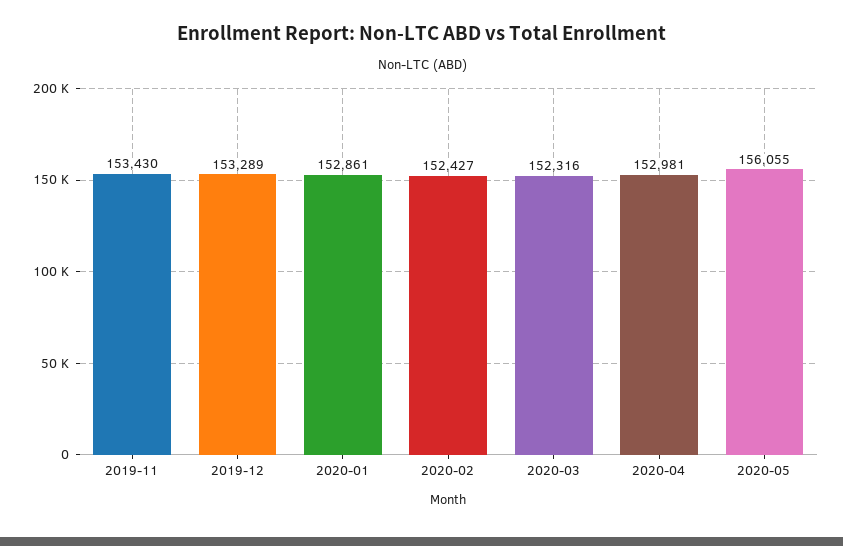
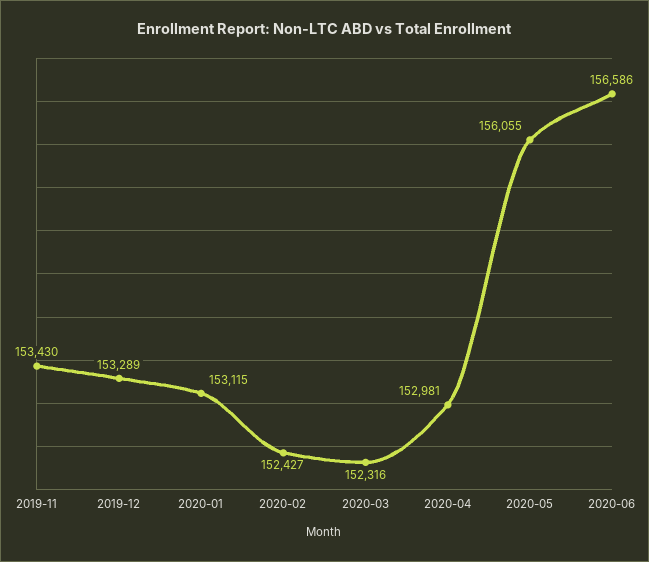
2020-01: 152861 -> 153115
2020-06: none -> 156586

